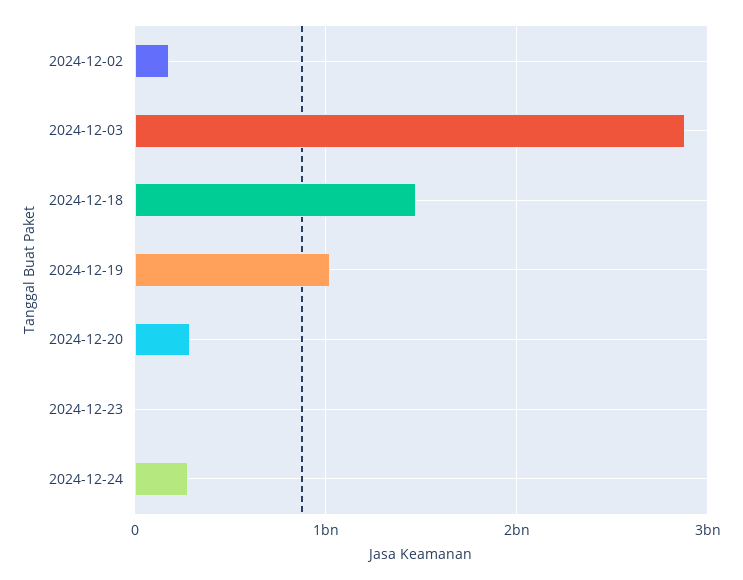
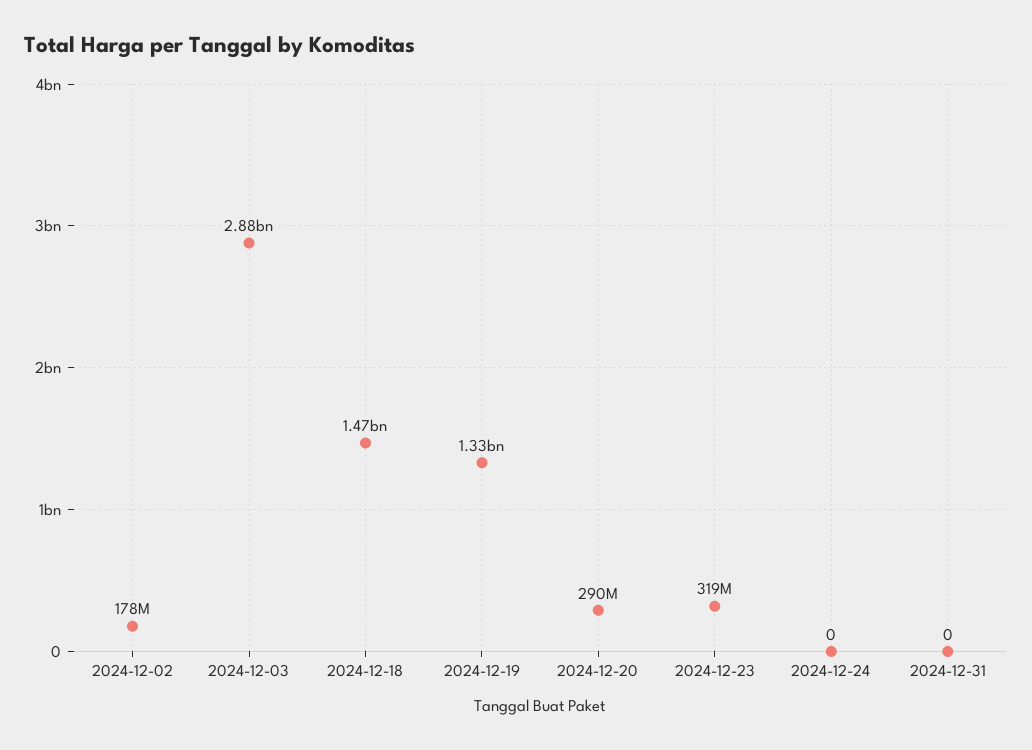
2024-12-19: 1000000000 -> 1330000000
2024-12-23: 0 -> 319000000
2024-12-24: 300000000 -> 0
2024-12-31: none -> 0

